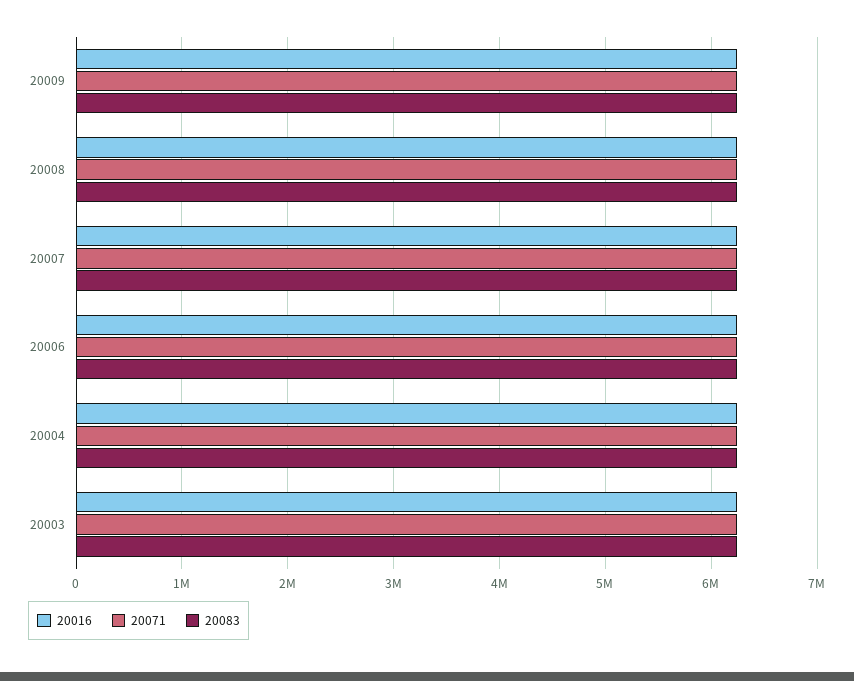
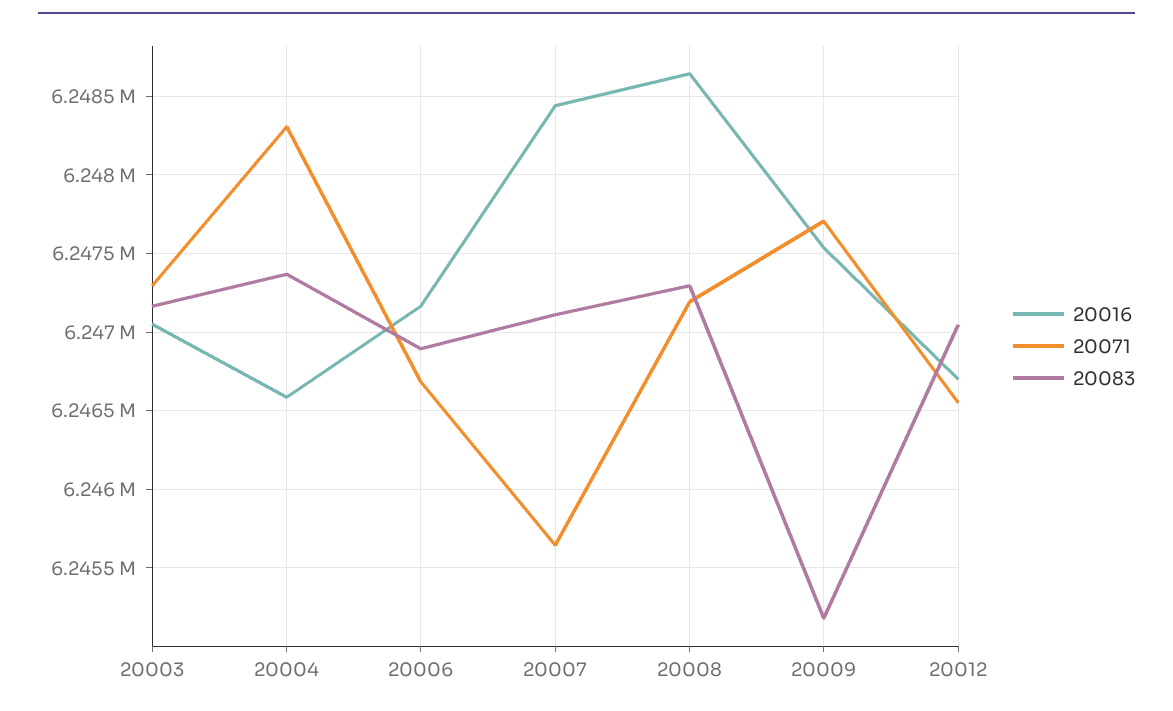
20016, 20012: none -> 6246700
20071, 20012: none -> 6246550
20083, 20012: none -> 6247050

